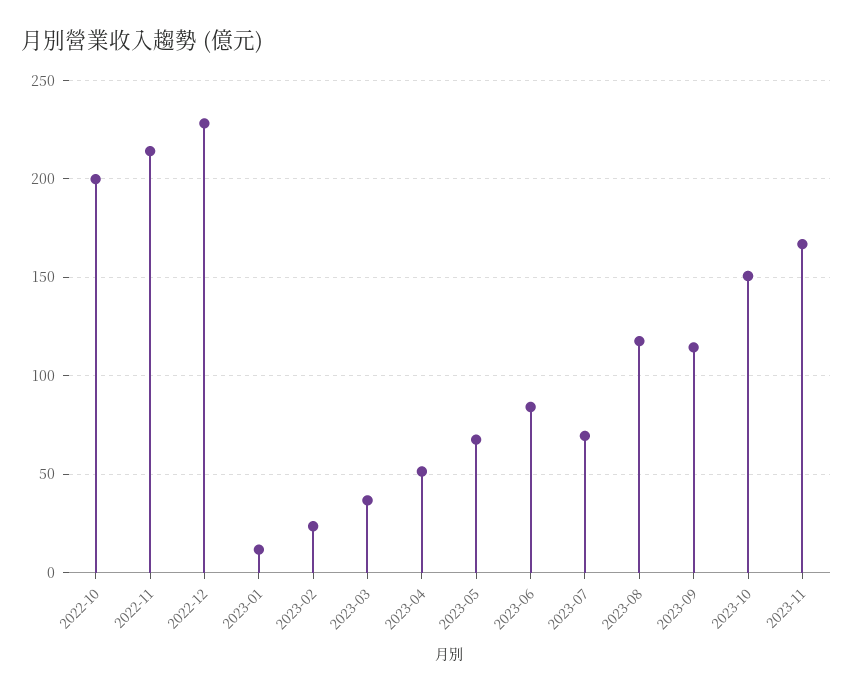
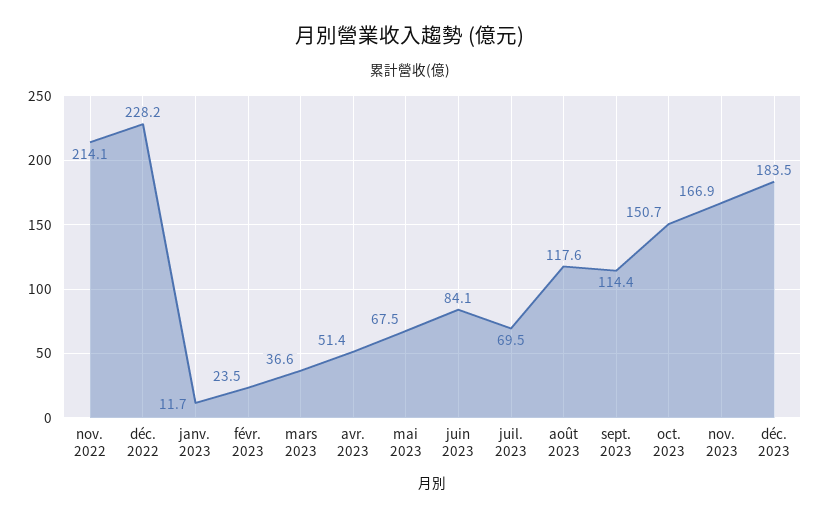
2022-10: 200 -> none
déc. 2023: none -> 183.5

